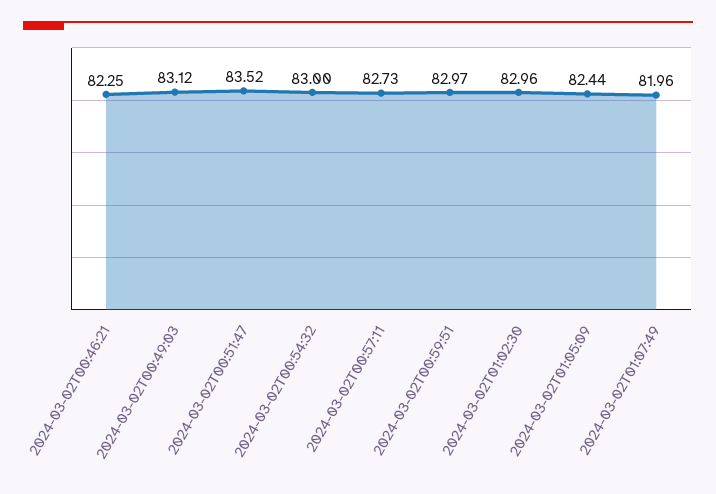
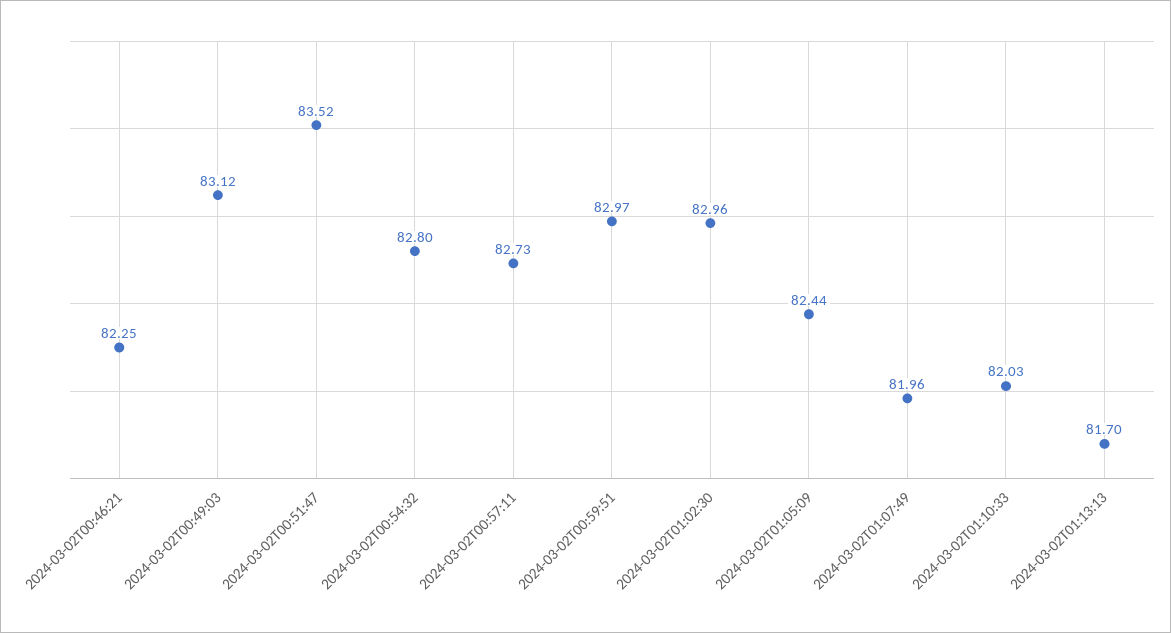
2024-03-02T00:54:32: 83 -> 82.8
2024-03-02T01:10:33: none -> 82.03
2024-03-02T01:13:13: none -> 81.7

